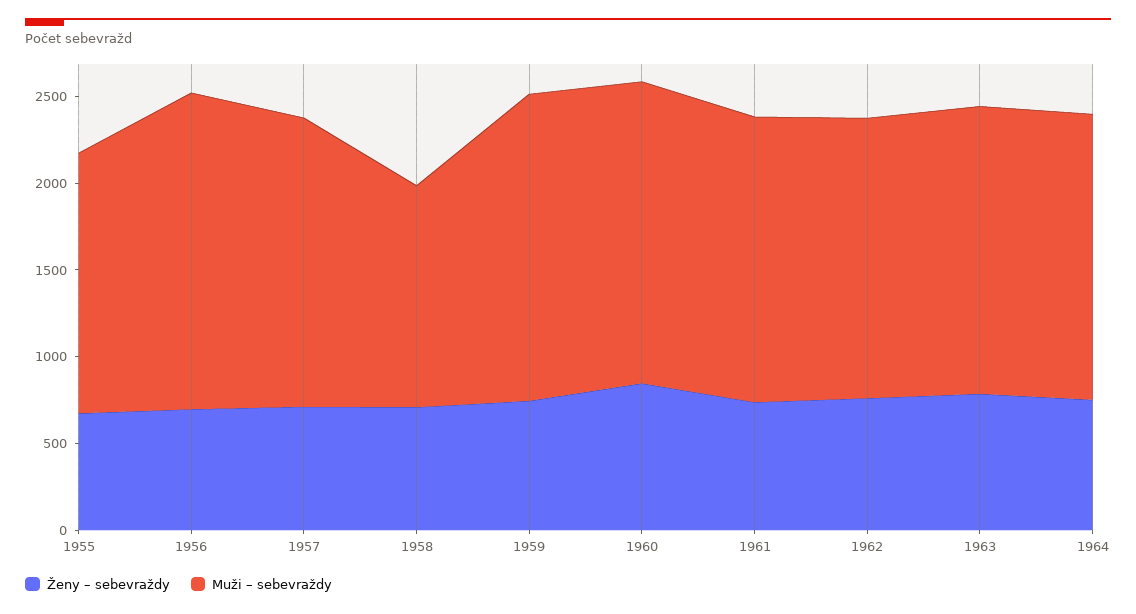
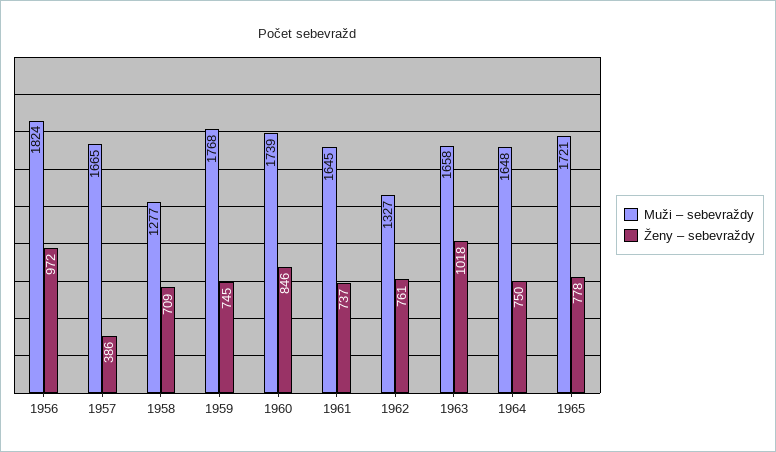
Ženy – sebevraždy, 1955: 700 -> none
Muži – sebevraždy, 1955: 1500 -> none
Ženy – sebevraždy, 1956: 700 -> 972
Ženy – sebevraždy, 1957: 700 -> 386
Muži – sebevraždy, 1962: 1600 -> 1327
Ženy – sebevraždy, 1963: 800 -> 1018
Muži – sebevraždy, 1965: none -> 1721
Ženy – sebevraždy, 1965: none -> 778

